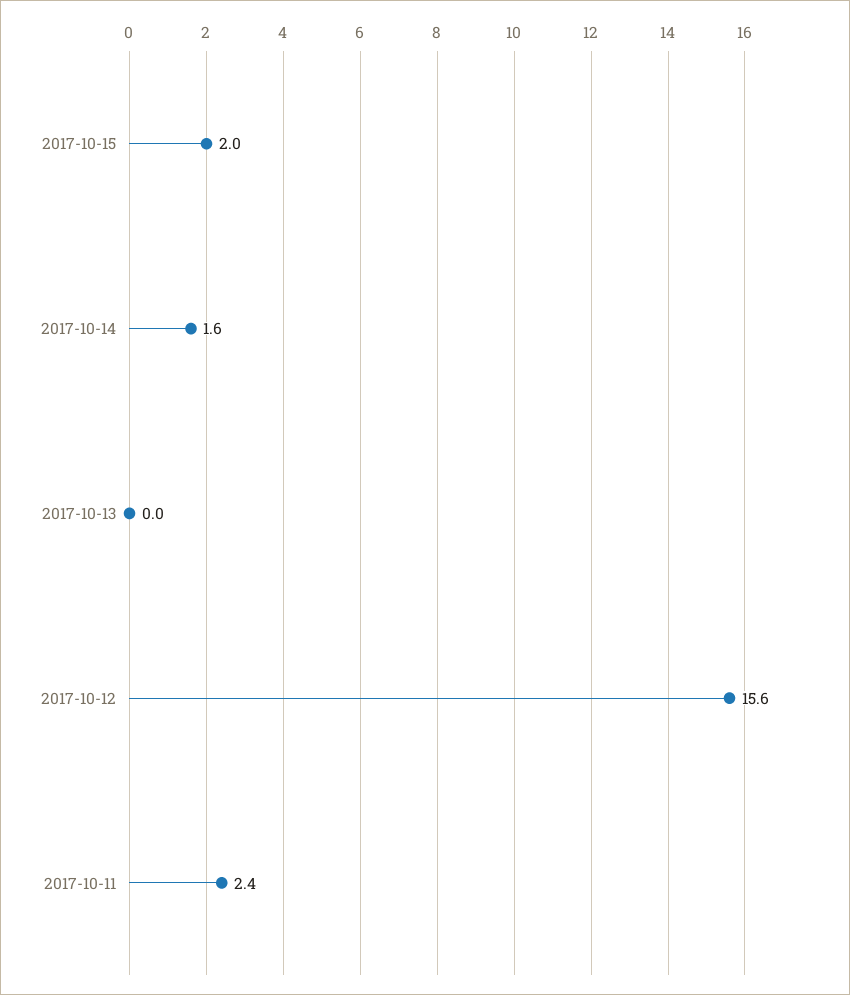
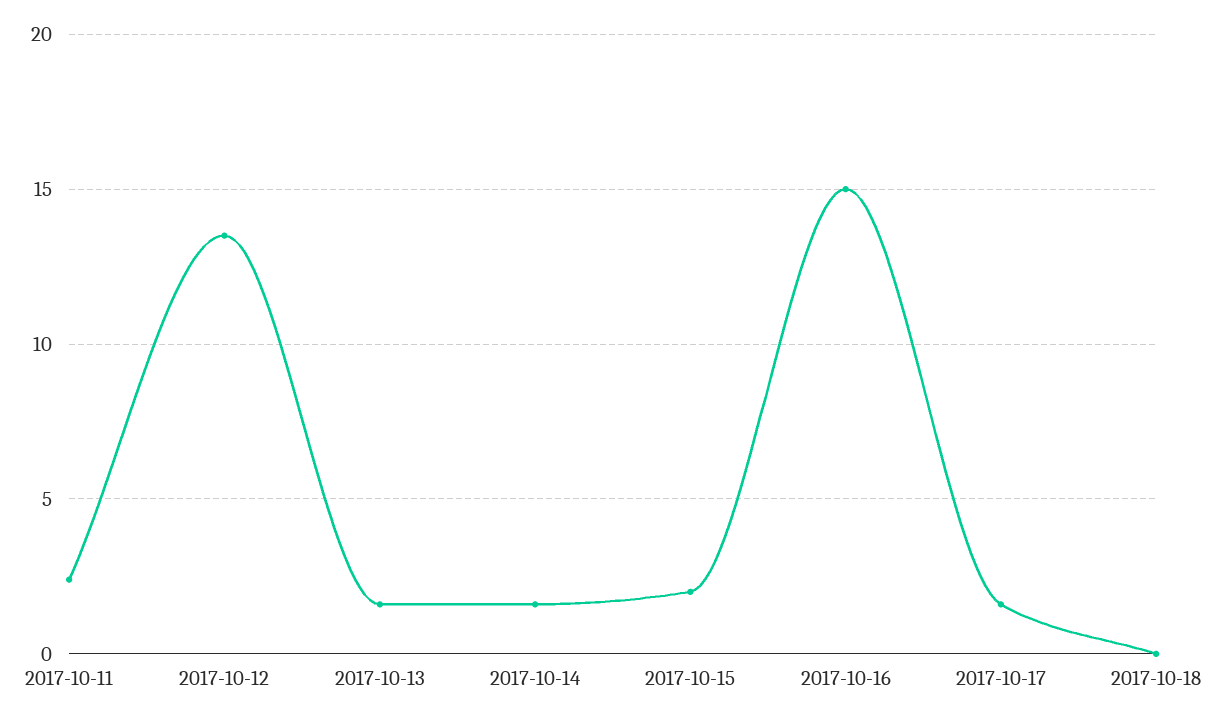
2017-10-13: 0 -> 1.5
2017-10-12: 15.6 -> 13.5
2017-10-16: none -> 15
2017-10-17: none -> 1.5
2017-10-18: none -> 0

